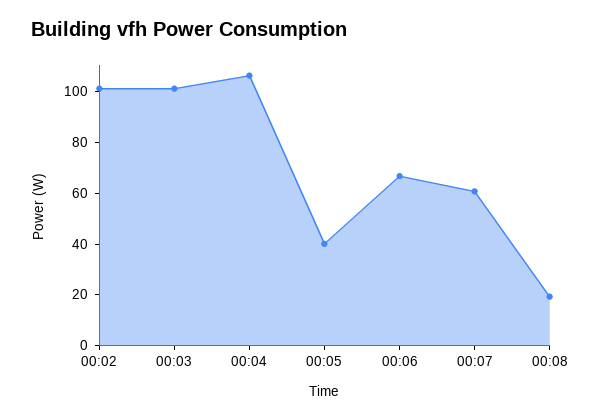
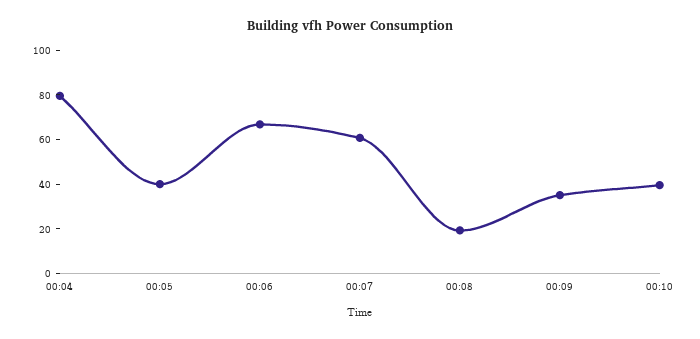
00:02: 100 -> none
00:03: 100 -> none
00:04: 105 -> 80
00:09: none -> 35
00:10: none -> 40

